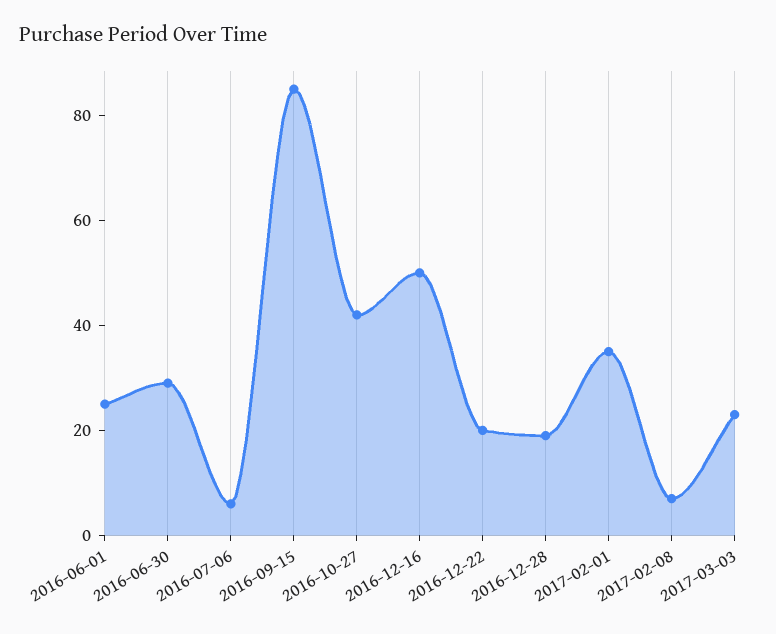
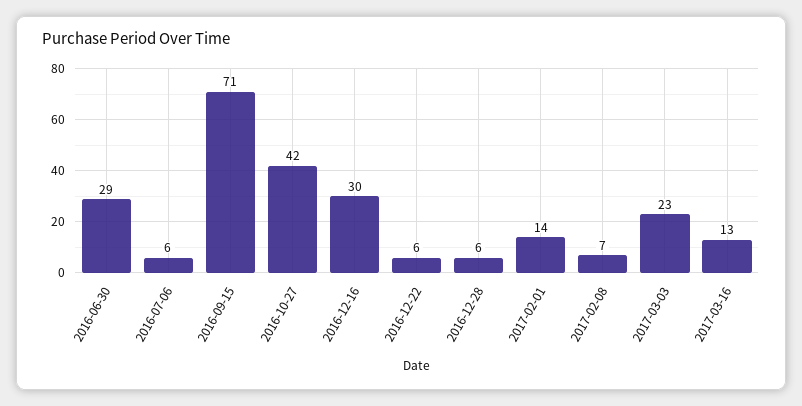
2016-06-01: 25 -> none
2016-09-15: 85 -> 71
2016-12-16: 50 -> 30
2016-12-22: 20 -> 6
2016-12-28: 20 -> 6
2017-02-01: 35 -> 14
2017-03-16: none -> 13

